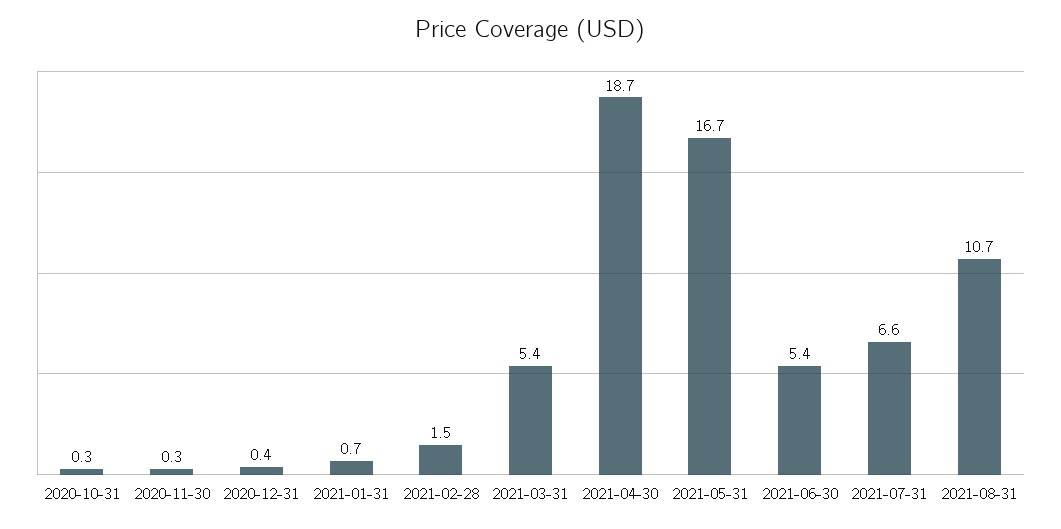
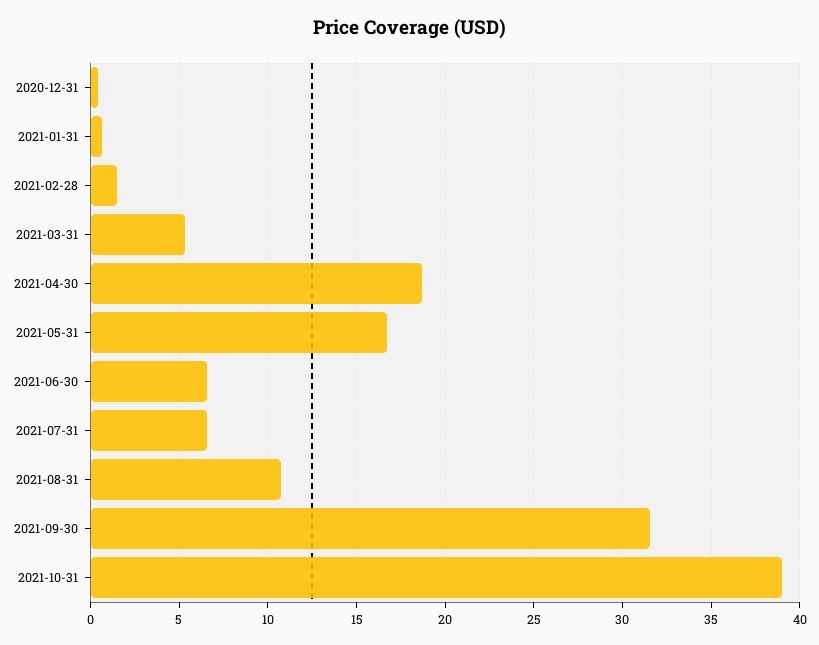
2020-10-31: 0.3 -> none
2020-11-30: 0.3 -> none
2021-06-30: 5.4 -> 6.5
2021-09-30: none -> 31.5
2021-10-31: none -> 39

